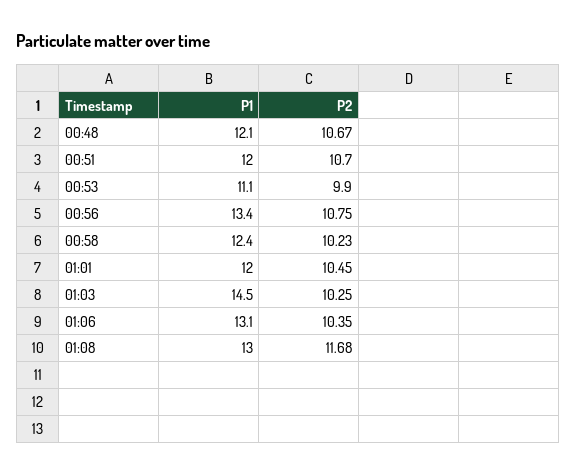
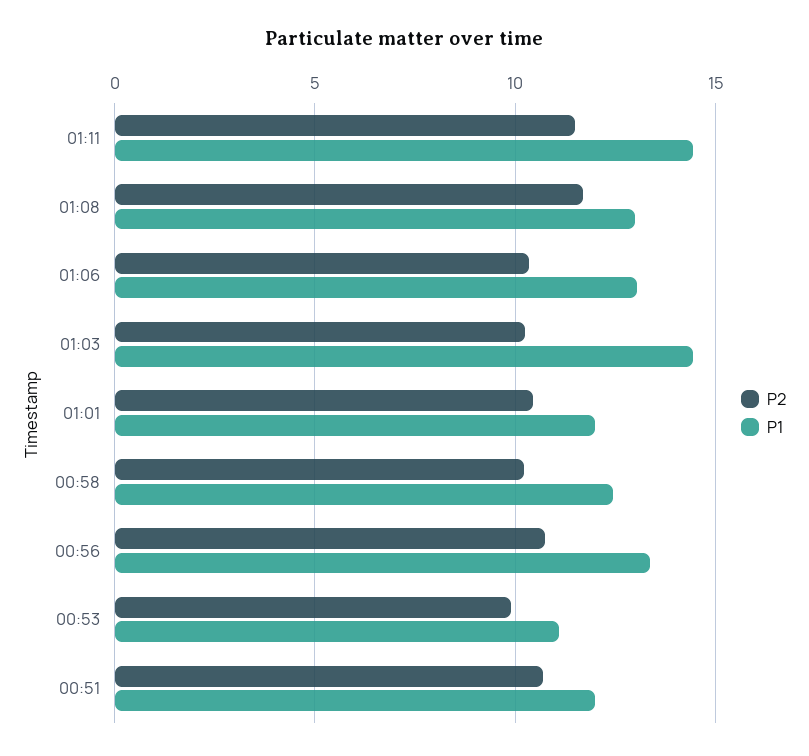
P1, 00:48: 12.1 -> none
P2, 00:48: 10.67 -> none
P2, 01:11: none -> 11.5
P1, 01:11: none -> 14.5

